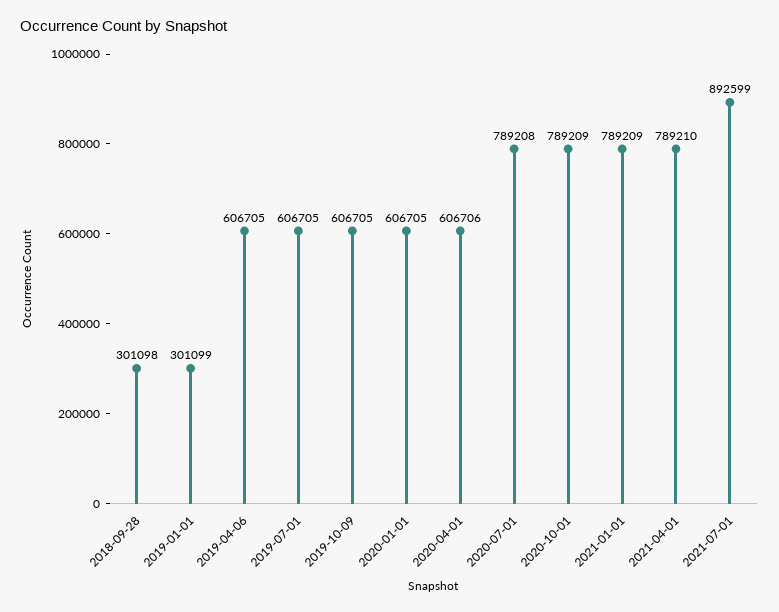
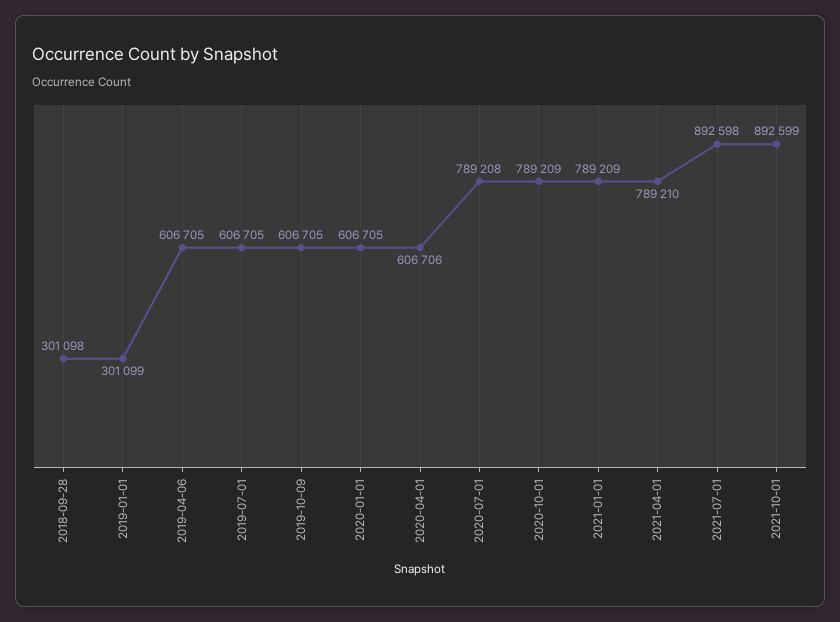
2021-07-01: 892599 -> 892598
2021-10-01: none -> 892599

